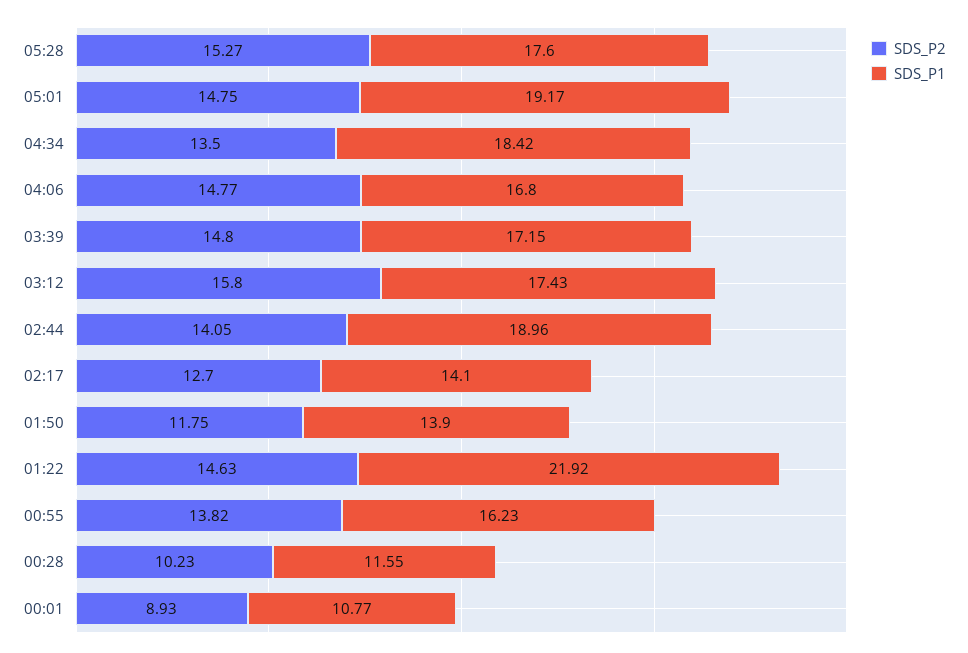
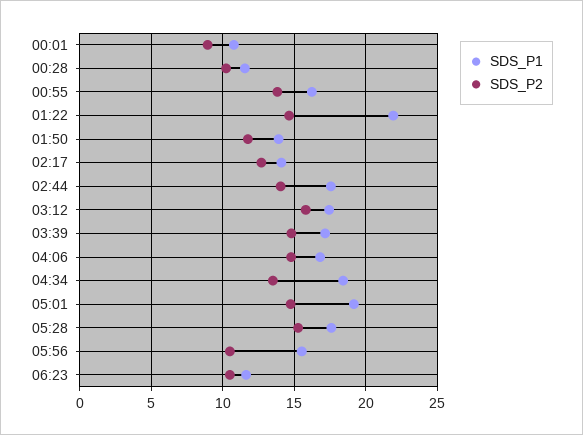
SDS_P1, 02:44: 18.96 -> 17.5
SDS_P1, 05:56: none -> 15.5
SDS_P2, 05:56: none -> 10.5
SDS_P1, 06:23: none -> 11.5
SDS_P2, 06:23: none -> 10.5

